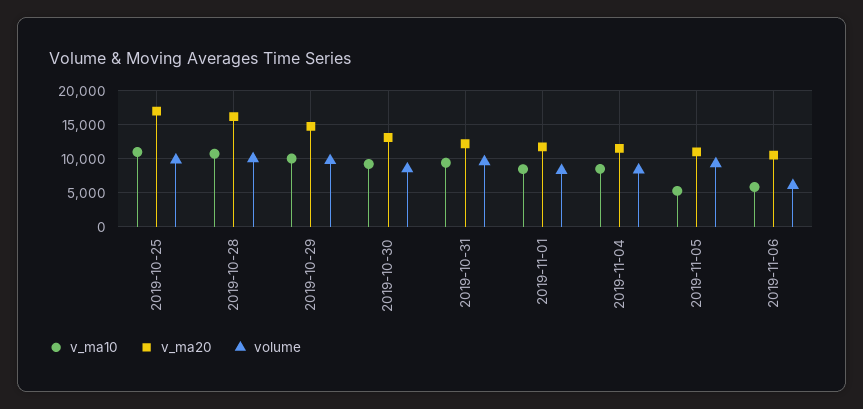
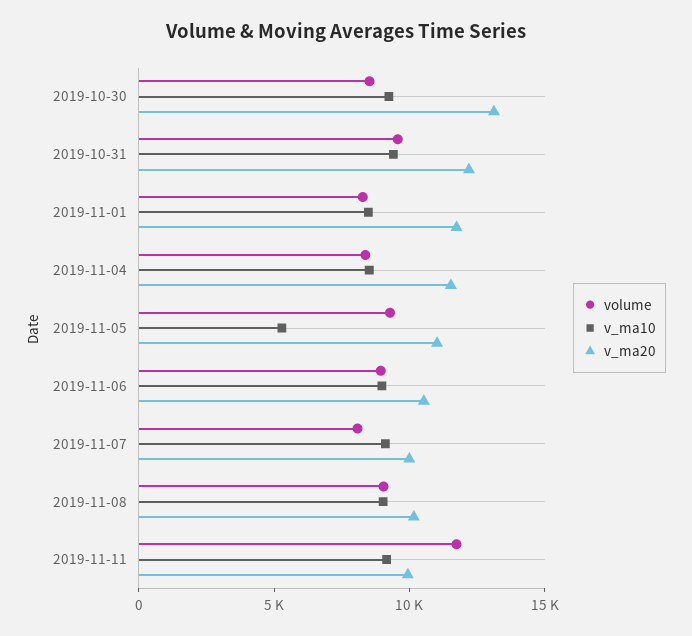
v_ma10, 2019-10-25: 11000 -> none
v_ma20, 2019-10-25: 17000 -> none
volume, 2019-10-25: 10000 -> none
v_ma10, 2019-10-28: 11000 -> none
v_ma20, 2019-10-28: 16000 -> none
volume, 2019-10-28: 10000 -> none
v_ma10, 2019-10-29: 10000 -> none
v_ma20, 2019-10-29: 15000 -> none
volume, 2019-10-29: 10000 -> none
v_ma10, 2019-11-06: 6000 -> 9000
volume, 2019-11-06: 6000 -> 9000
volume, 2019-11-07: none -> 8000
v_ma10, 2019-11-07: none -> 9000
v_ma20, 2019-11-07: none -> 10000
volume, 2019-11-08: none -> 9000
v_ma10, 2019-11-08: none -> 9000
v_ma20, 2019-11-08: none -> 10000
volume, 2019-11-11: none -> 12000
v_ma10, 2019-11-11: none -> 9000
v_ma20, 2019-11-11: none -> 10000

